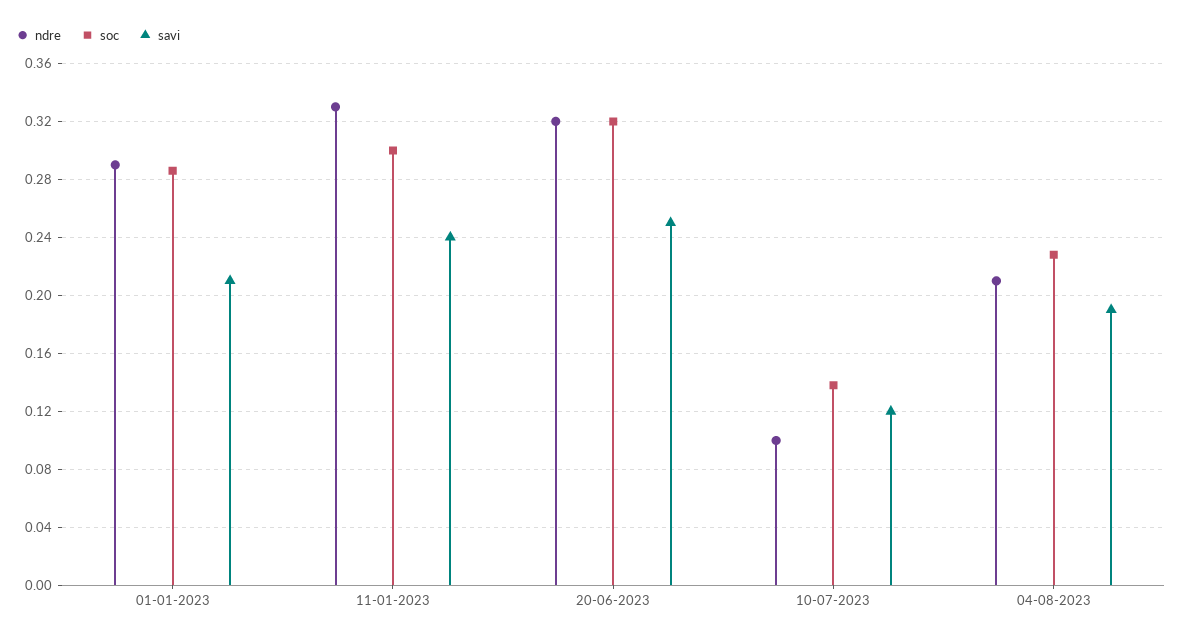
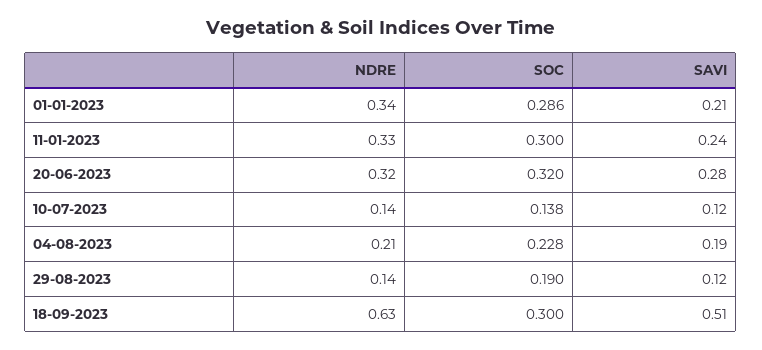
ndre, 01-01-2023: 0.29 -> 0.34
savi, 20-06-2023: 0.25 -> 0.28
ndre, 10-07-2023: 0.1 -> 0.14
ndre, 29-08-2023: none -> 0.14
soc, 29-08-2023: none -> 0.19
savi, 29-08-2023: none -> 0.12
ndre, 18-09-2023: none -> 0.63
soc, 18-09-2023: none -> 0.3
savi, 18-09-2023: none -> 0.51

